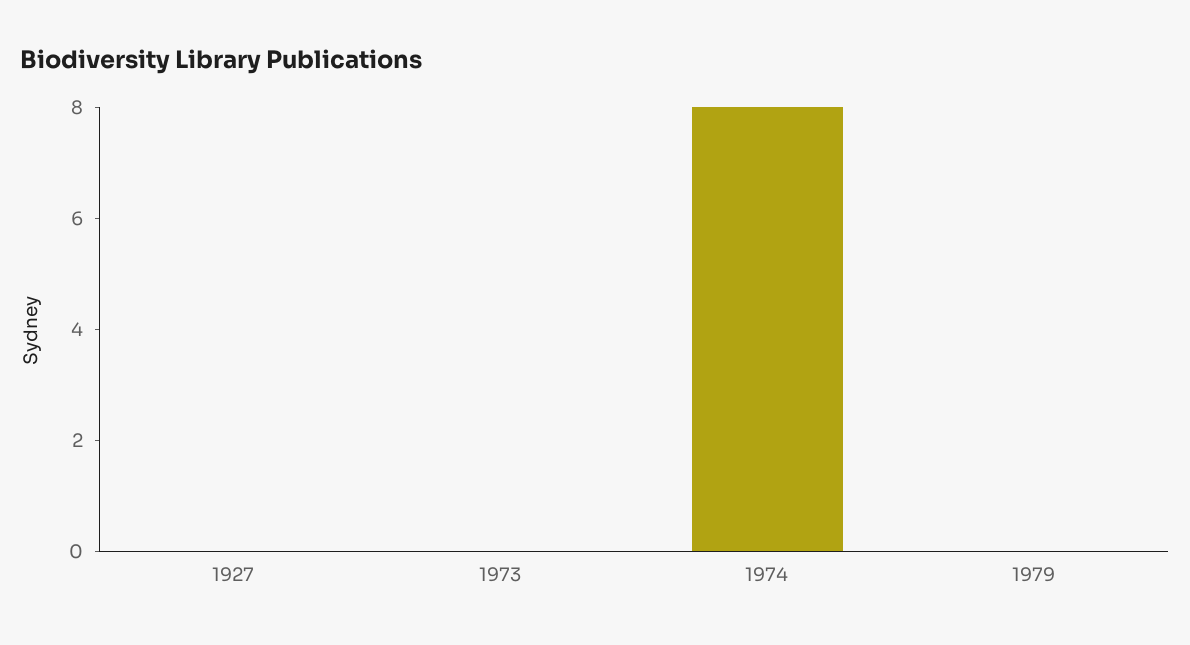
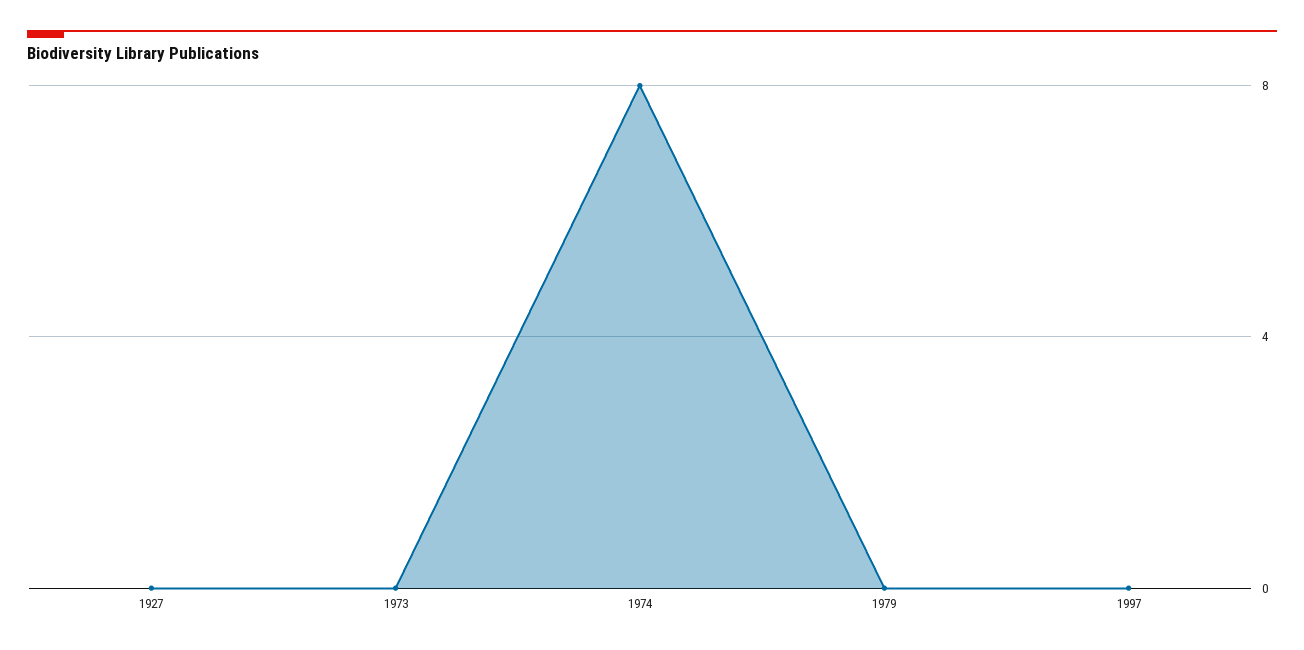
1997: none -> 0

